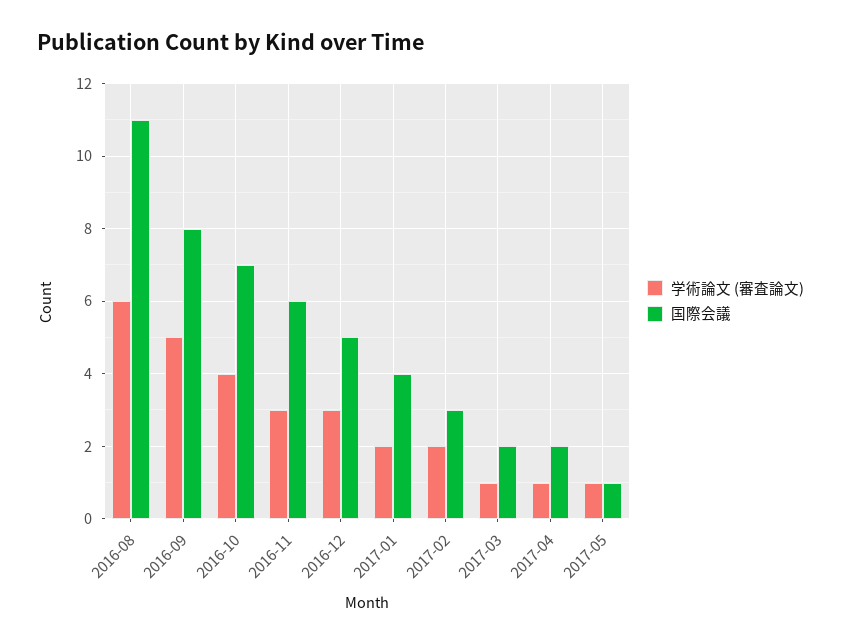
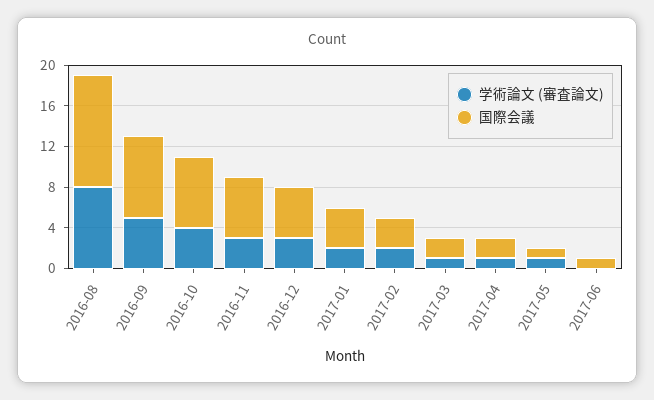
学術論文 (審査論文), 2016-08: 6 -> 8
学術論文 (審査論文), 2017-06: none -> 0
国際会議, 2017-06: none -> 1

